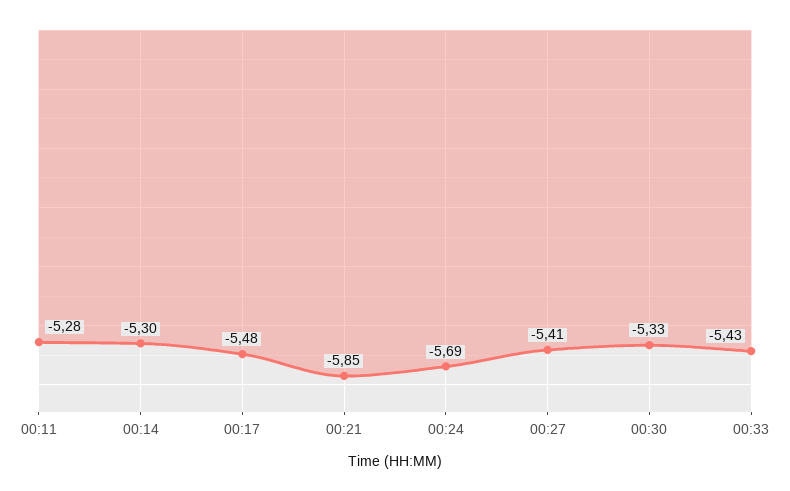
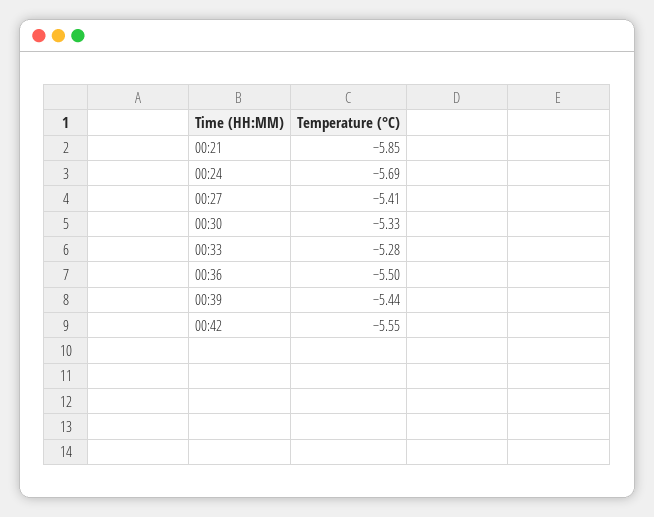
00:11: -5.28 -> none
00:14: -5.3 -> none
00:17: -5.48 -> none
00:33: -5.43 -> -5.28
00:36: none -> -5.5
00:39: none -> -5.44
00:42: none -> -5.55

